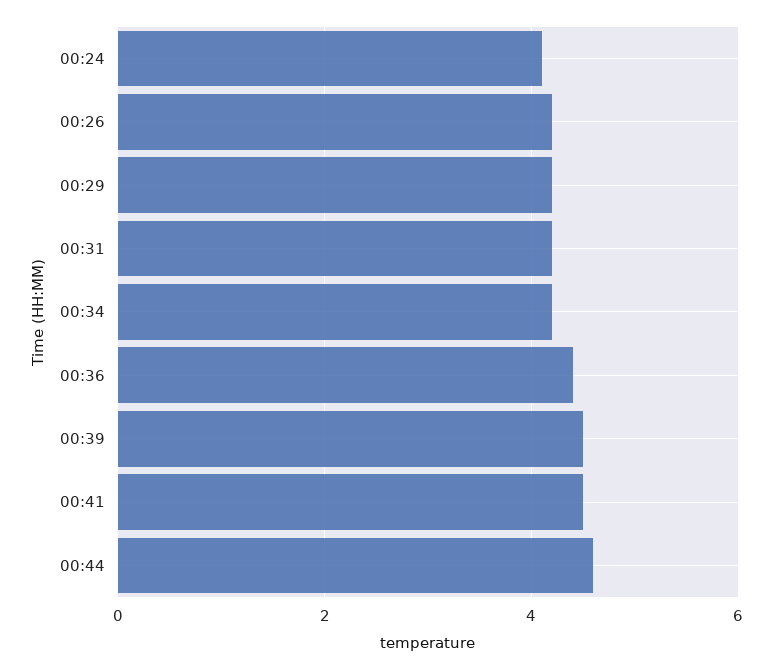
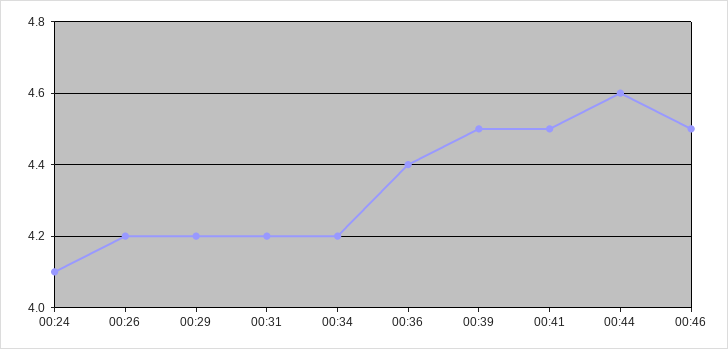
00:46: none -> 4.5

